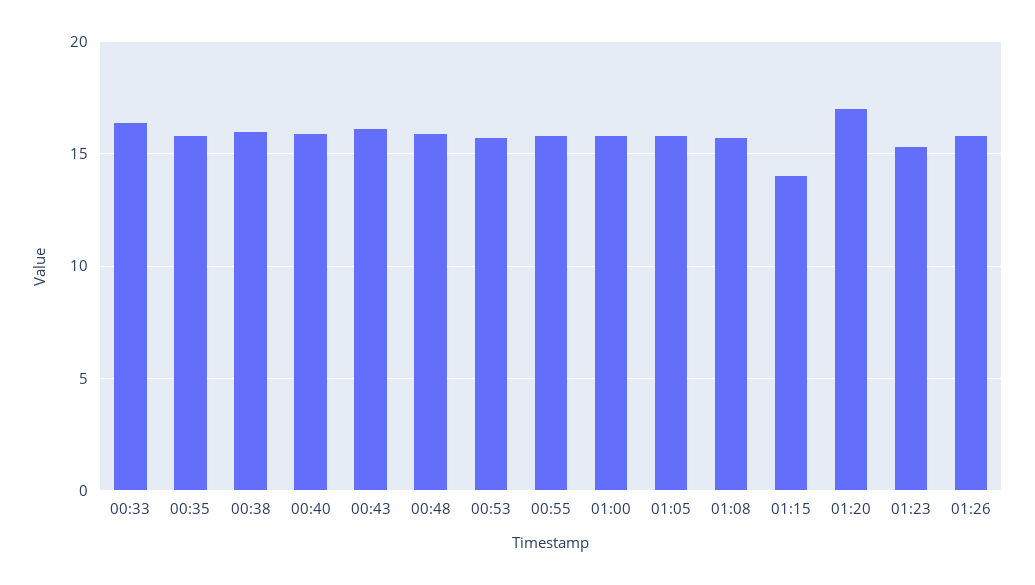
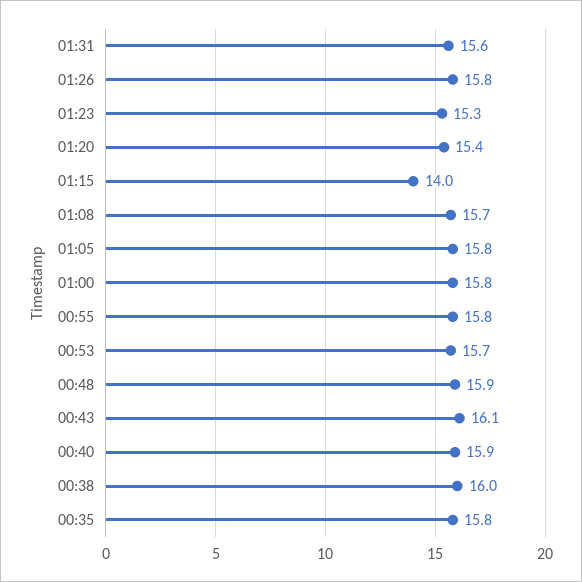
00:33: 16.5 -> none
01:20: 17 -> 15.4
01:31: none -> 15.6

